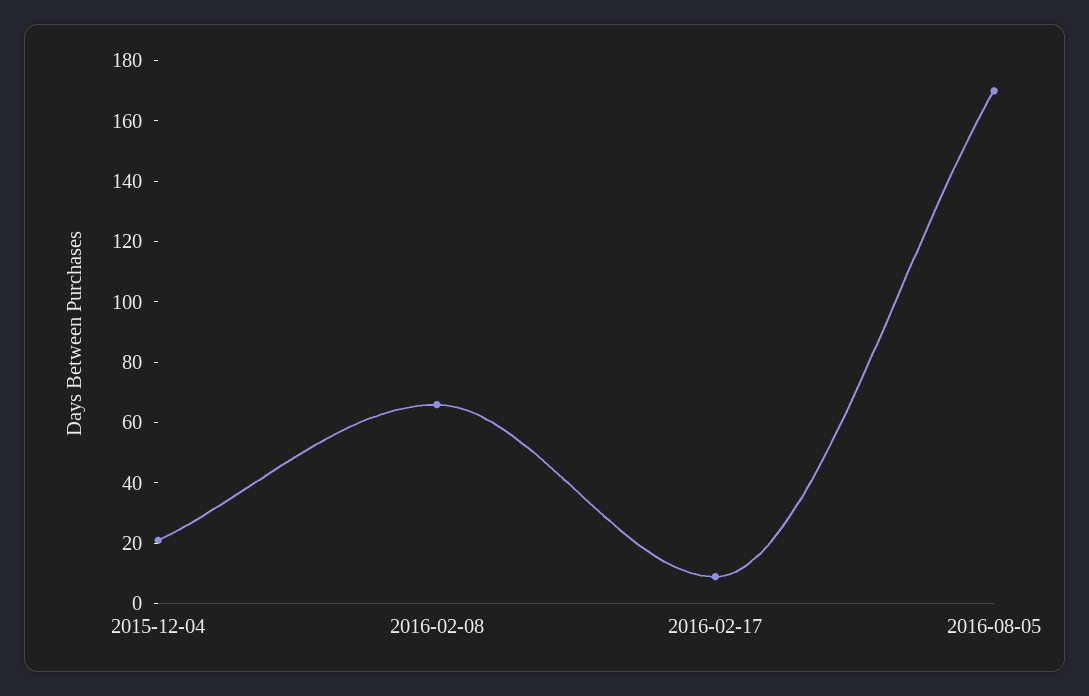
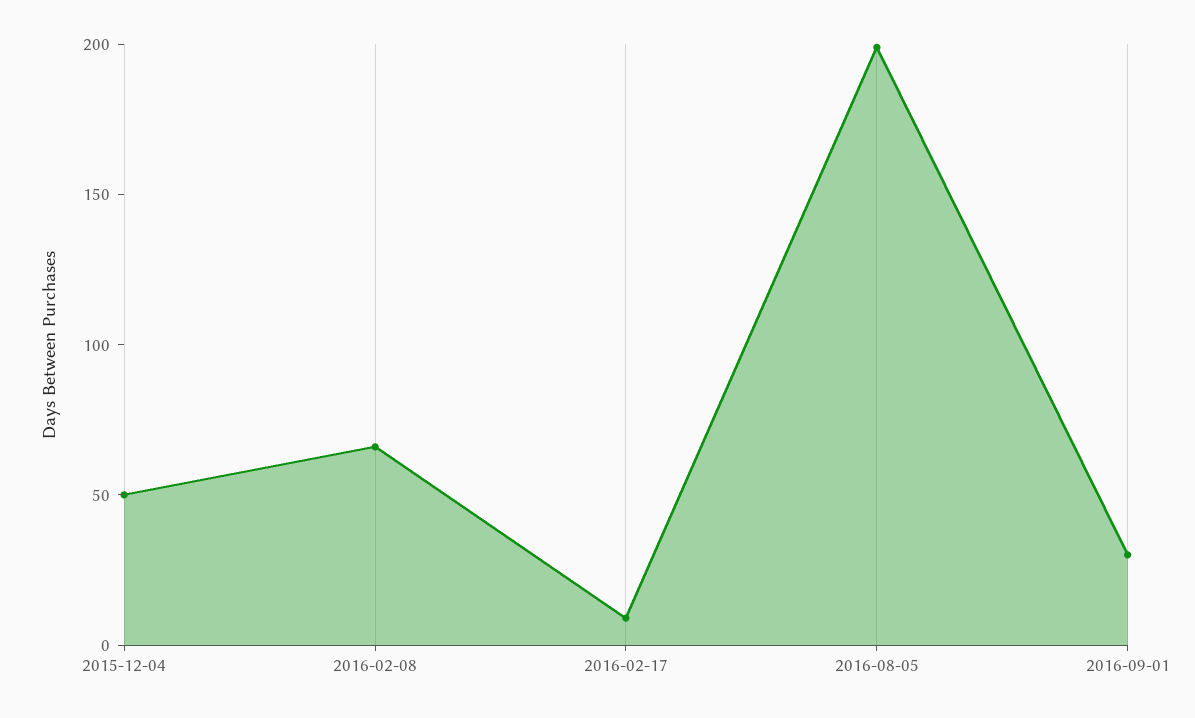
2015-12-04: 20 -> 50
2016-08-05: 170 -> 200
2016-09-01: none -> 30

